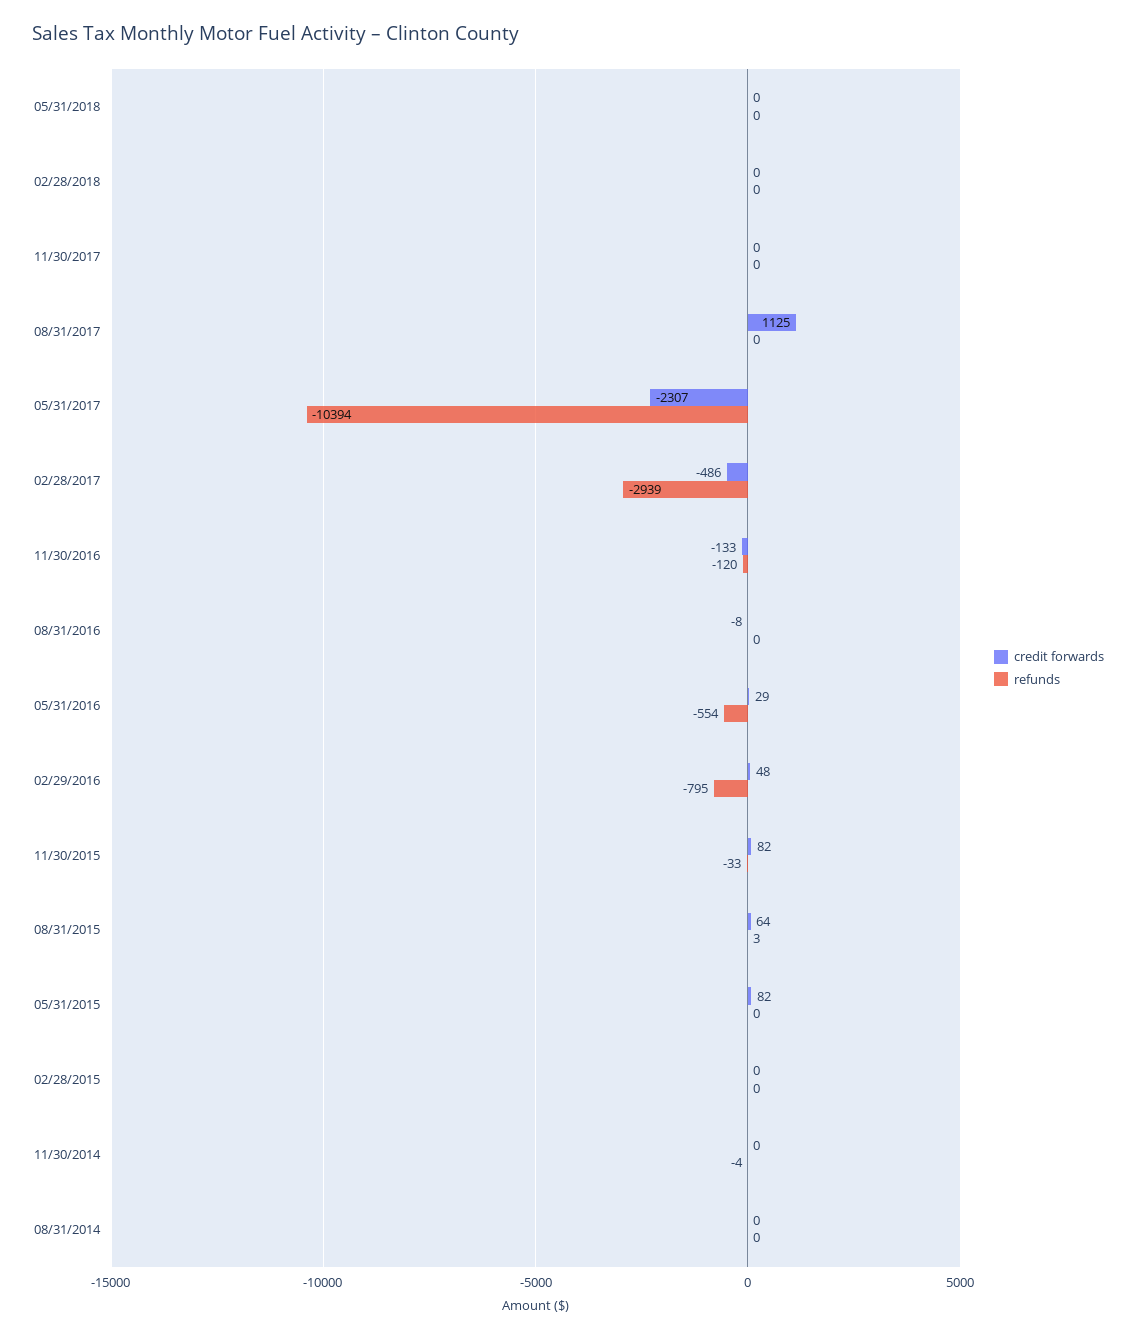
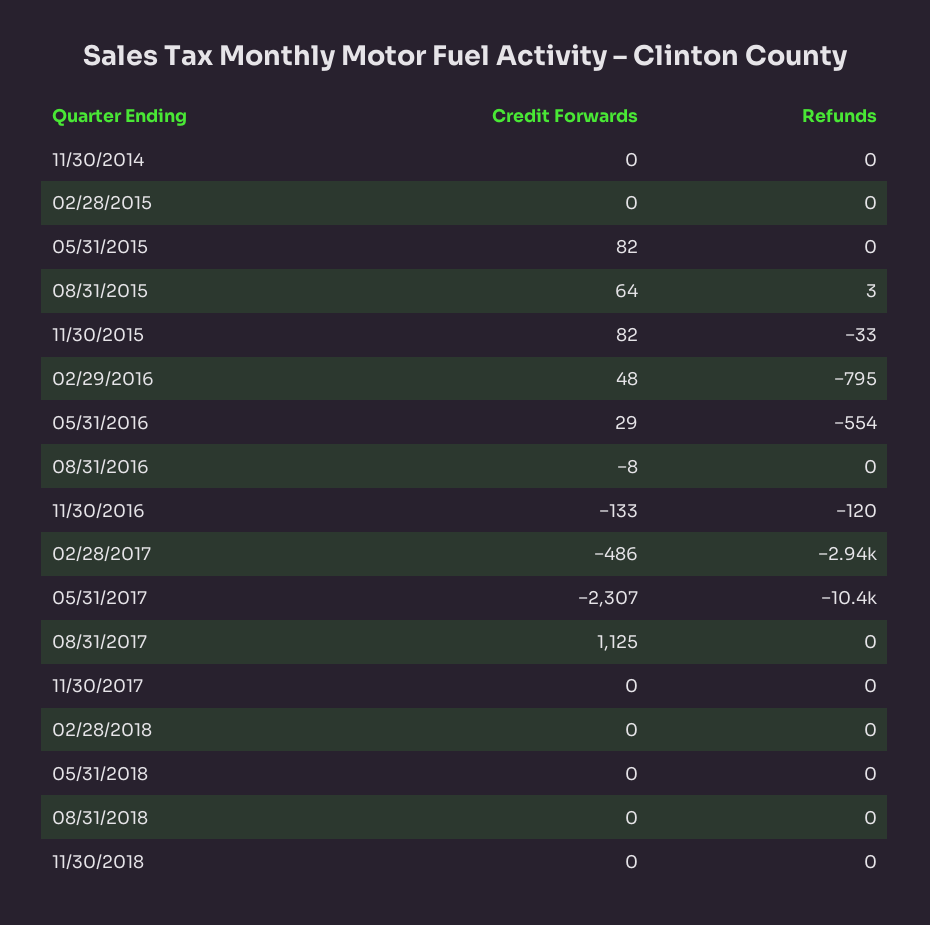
refunds, 11/30/2014: -4 -> 0
credit forwards, 08/31/2014: 0 -> none
refunds, 08/31/2014: 0 -> none
credit forwards, 08/31/2018: none -> 0
refunds, 08/31/2018: none -> 0
credit forwards, 11/30/2018: none -> 0
refunds, 11/30/2018: none -> 0

